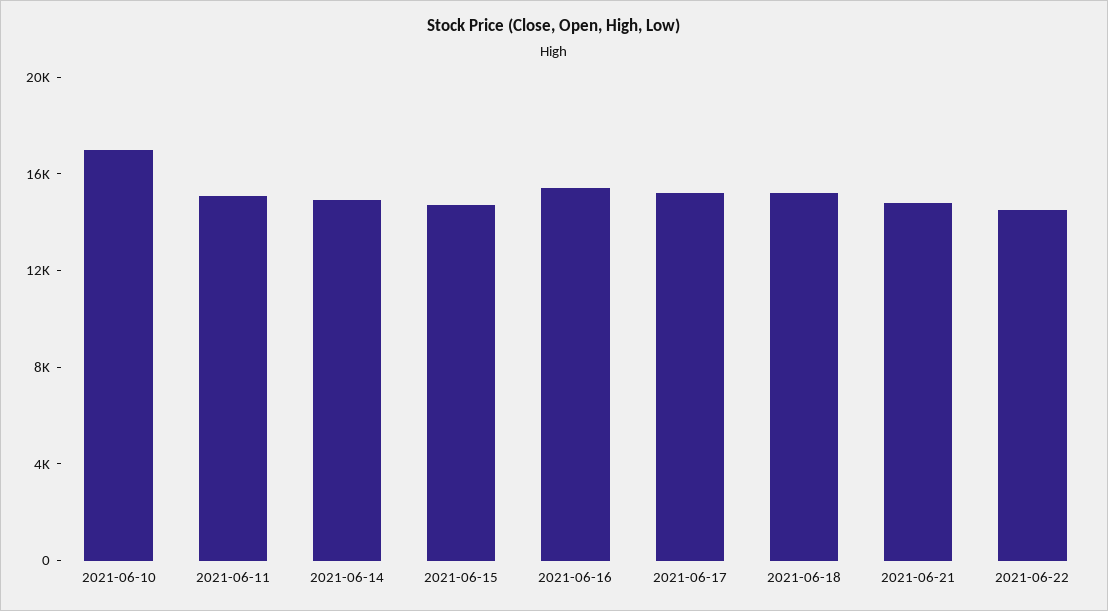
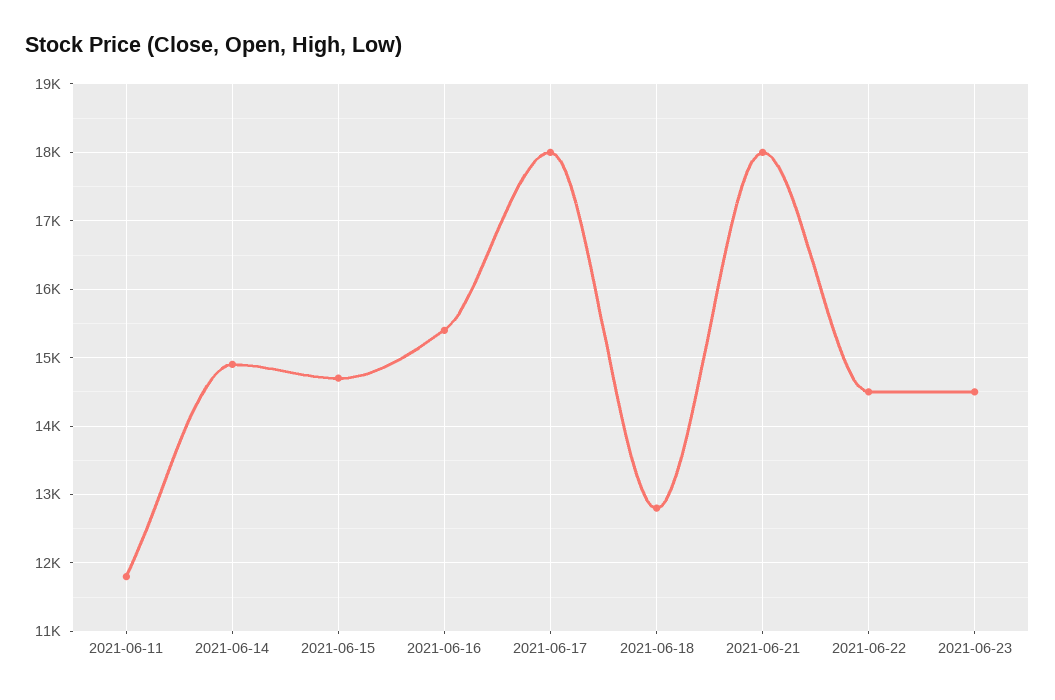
2021-06-10: 17000 -> none
2021-06-11: 15000 -> 11800
2021-06-17: 15000 -> 18000
2021-06-18: 15000 -> 12800
2021-06-21: 15000 -> 18000
2021-06-23: none -> 14500

